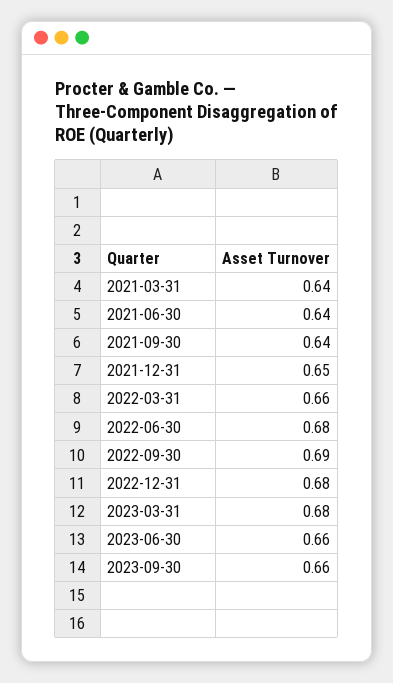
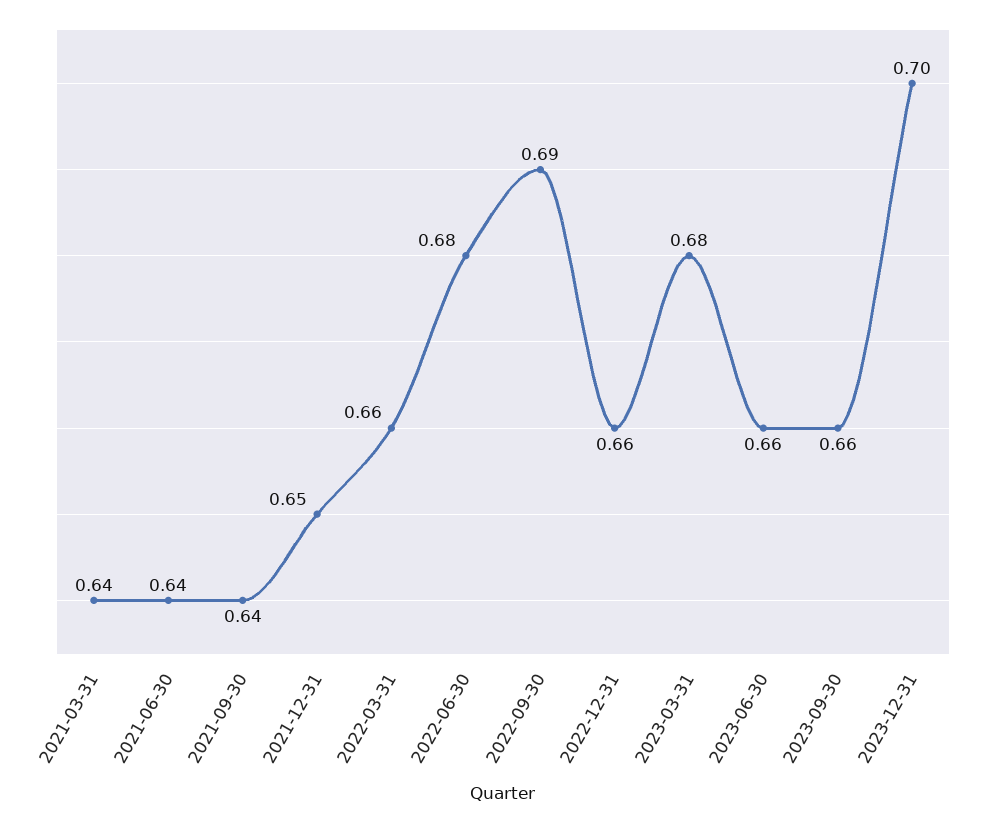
2022-12-31: 0.68 -> 0.66
2023-12-31: none -> 0.7

